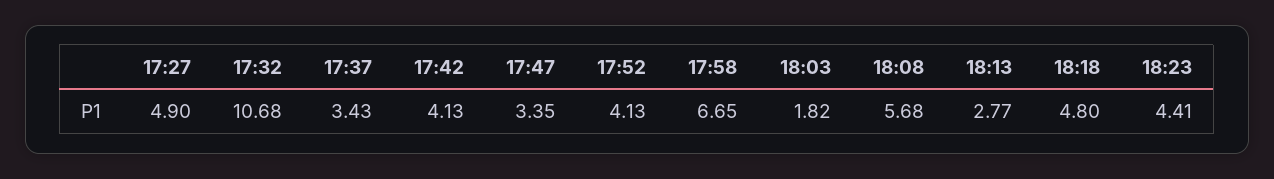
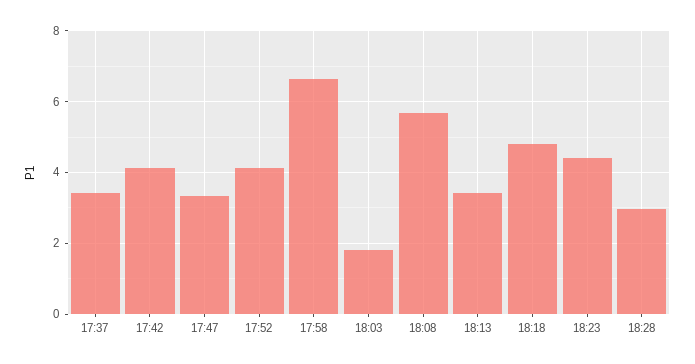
17:27: 4.9 -> none
17:32: 10.68 -> none
18:13: 2.77 -> 3.4
18:28: none -> 3

